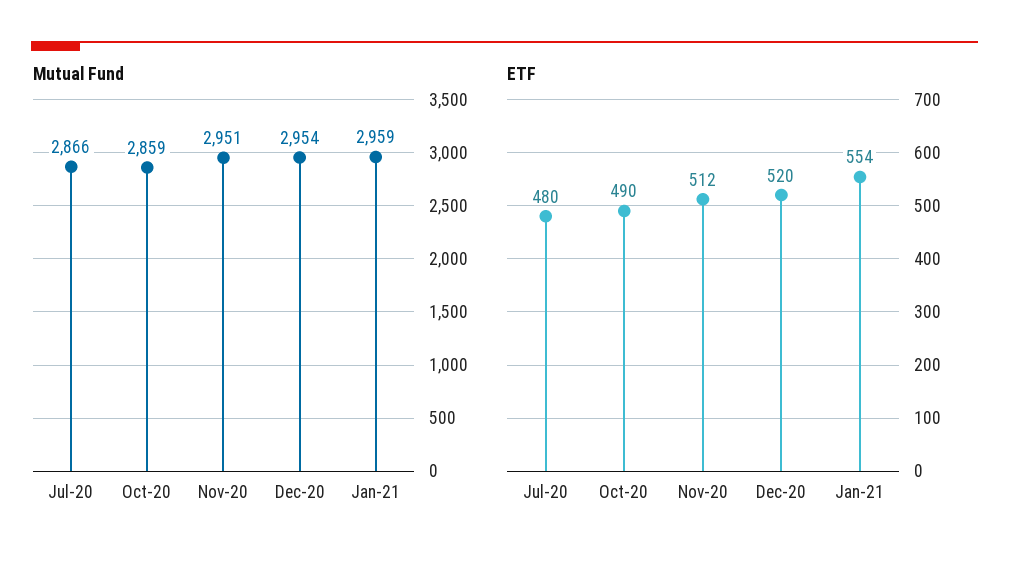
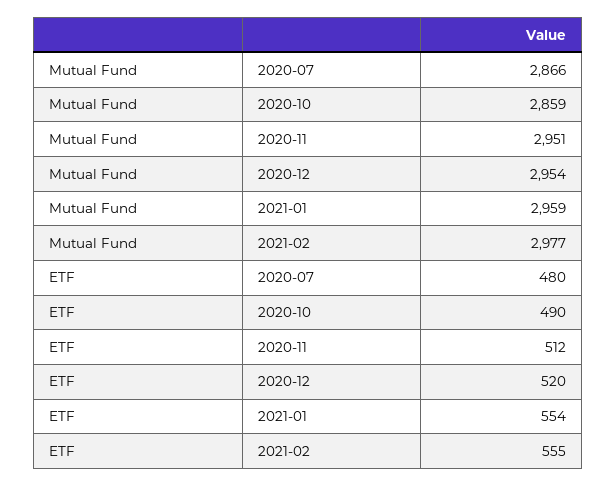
Mutual Fund, 2021-02: none -> 2977
ETF, 2021-02: none -> 555

